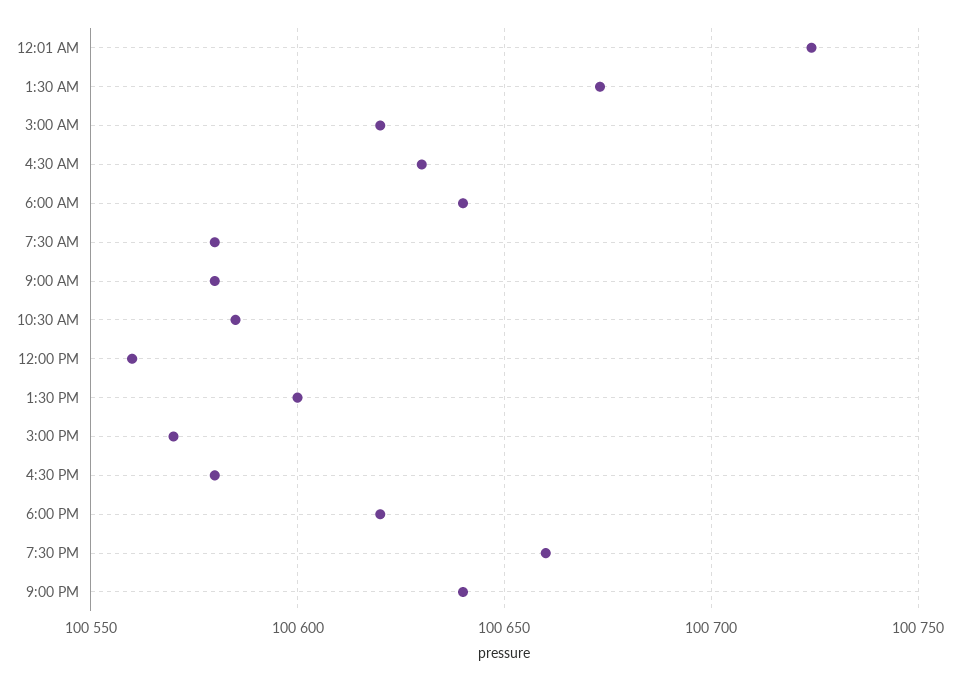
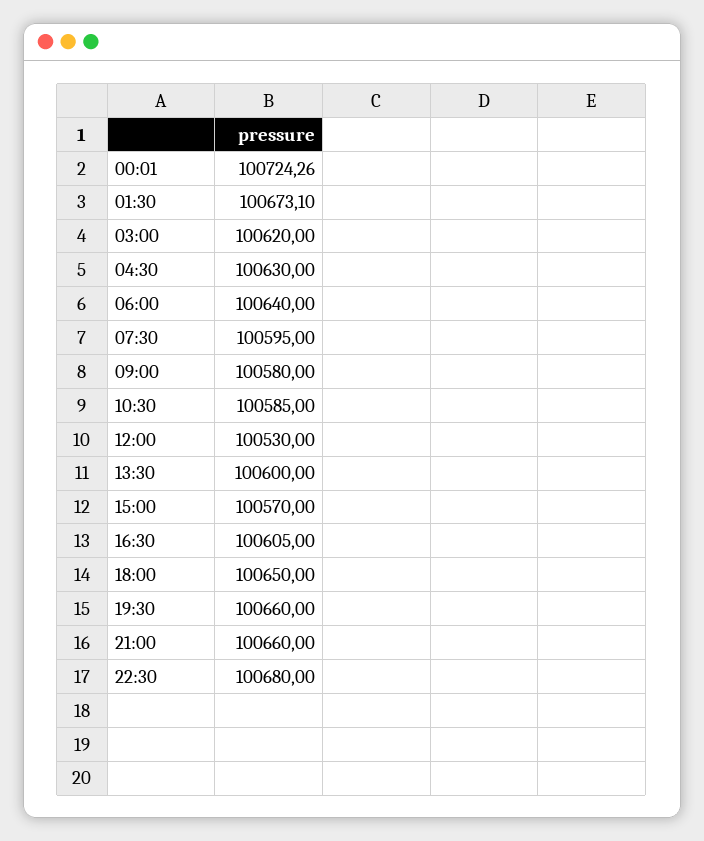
7:30 AM: 100580 -> 100595
12:00 PM: 100560 -> 100530
4:30 PM: 100580 -> 100605
6:00 PM: 100620 -> 100650
9:00 PM: 100640 -> 100660
22:30: none -> 100680

